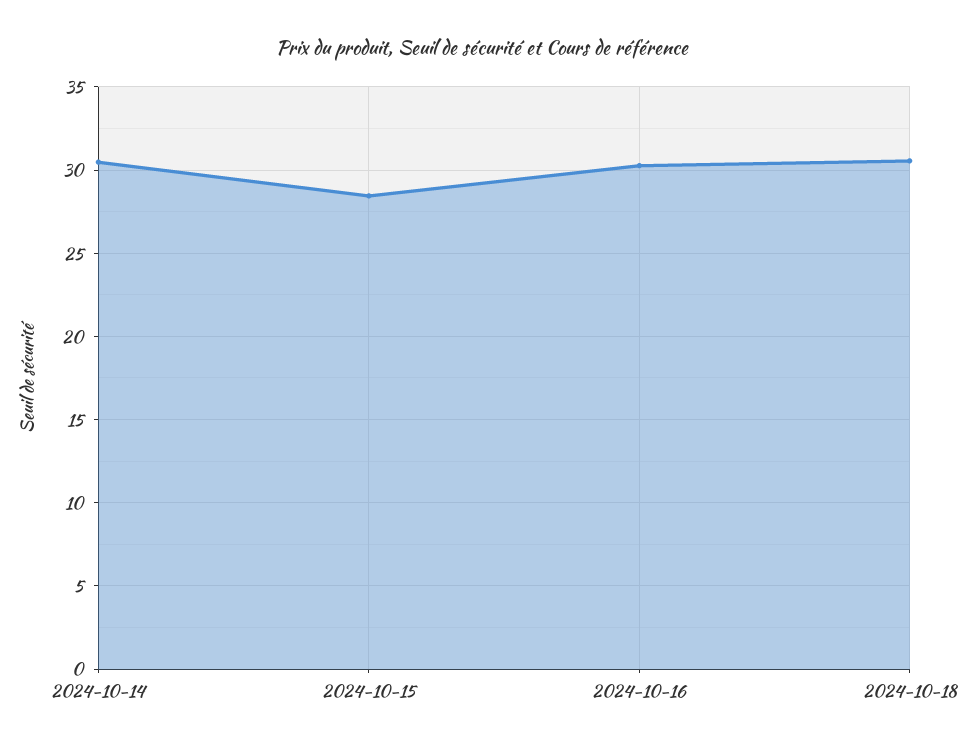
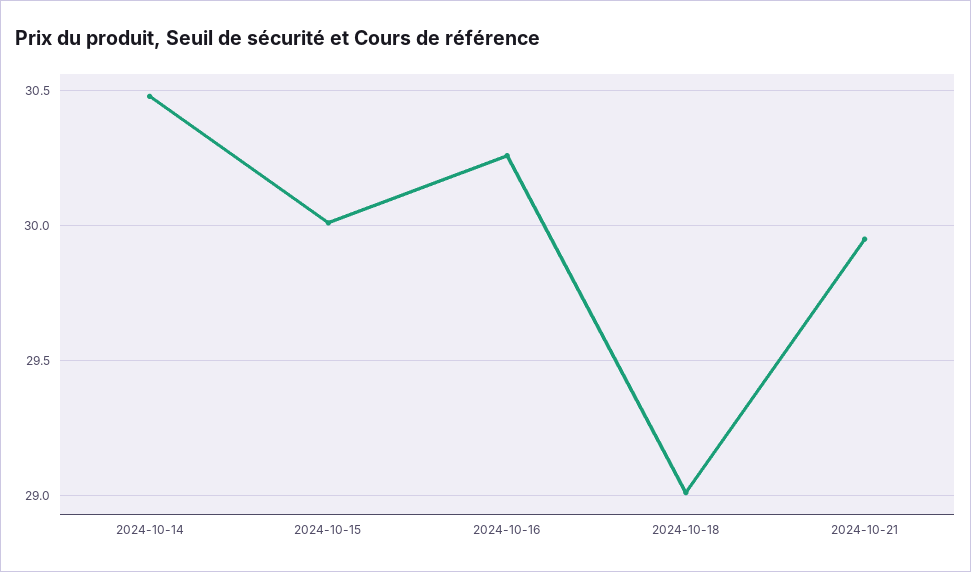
2024-10-15: 28.5 -> 30
2024-10-18: 30.5 -> 29
2024-10-21: none -> 29.95

